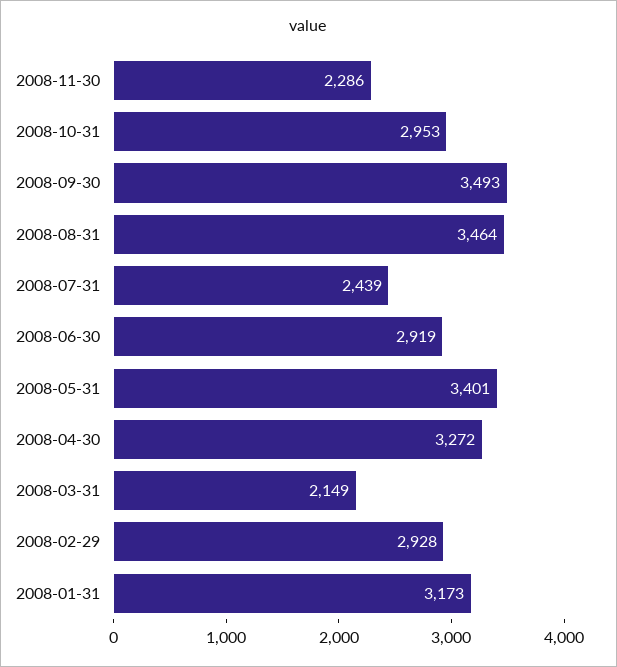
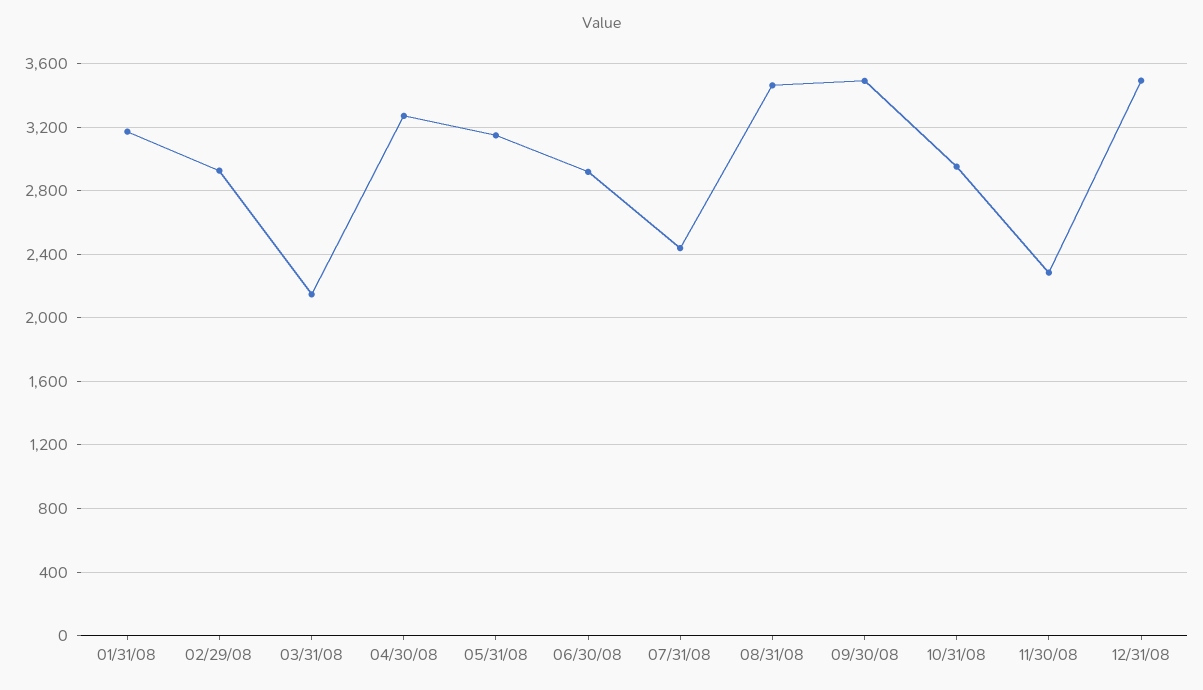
2008-05-31: 3401 -> 3150
12/31/08: none -> 3500

